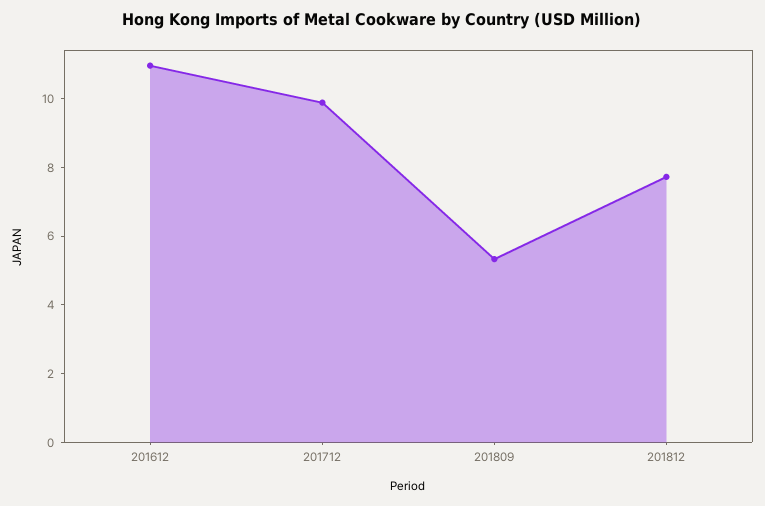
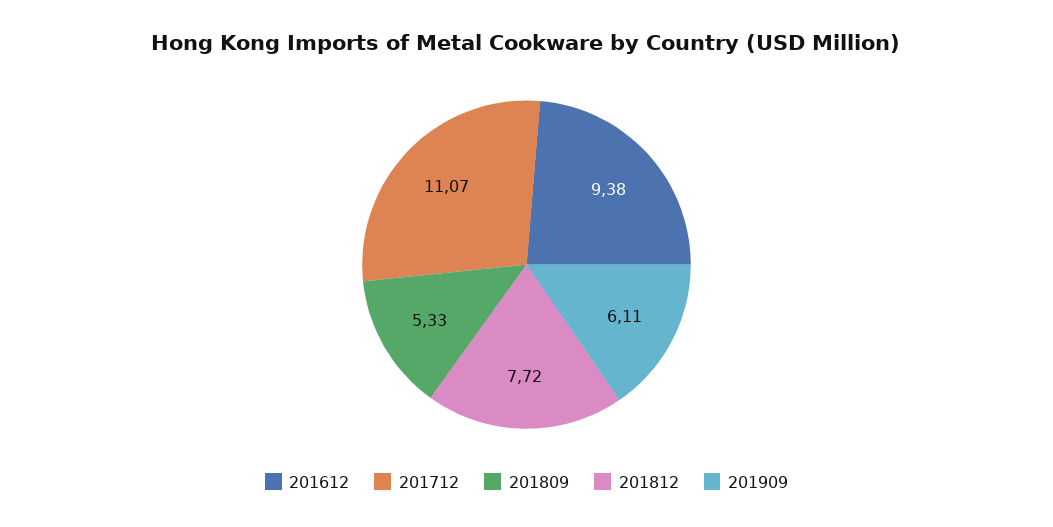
201612: 11 -> 9.38
201712: 10 -> 11.07
201909: none -> 6.11

